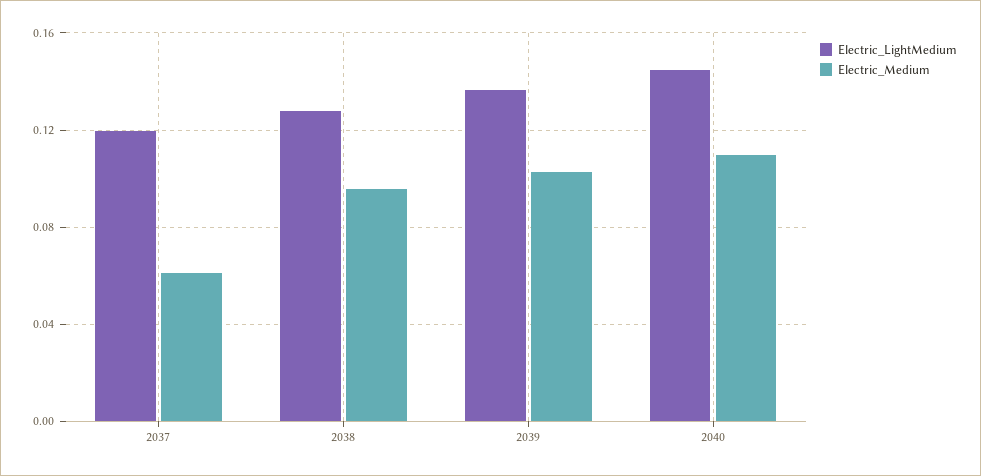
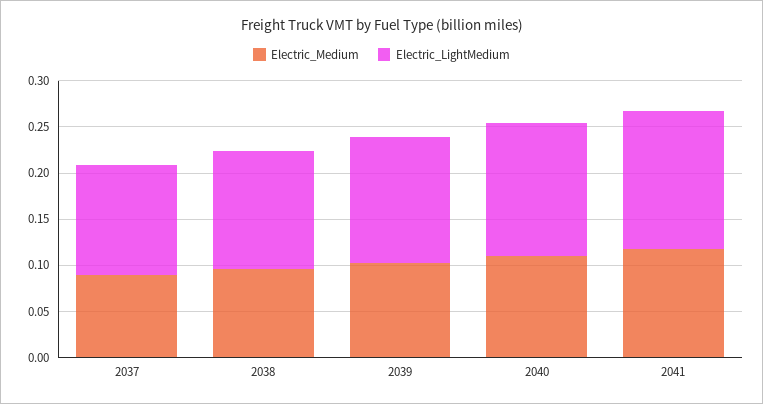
Electric_Medium, 2037: 0.06 -> 0.09
Electric_Medium, 2041: none -> 0.12
Electric_LightMedium, 2041: none -> 0.15

